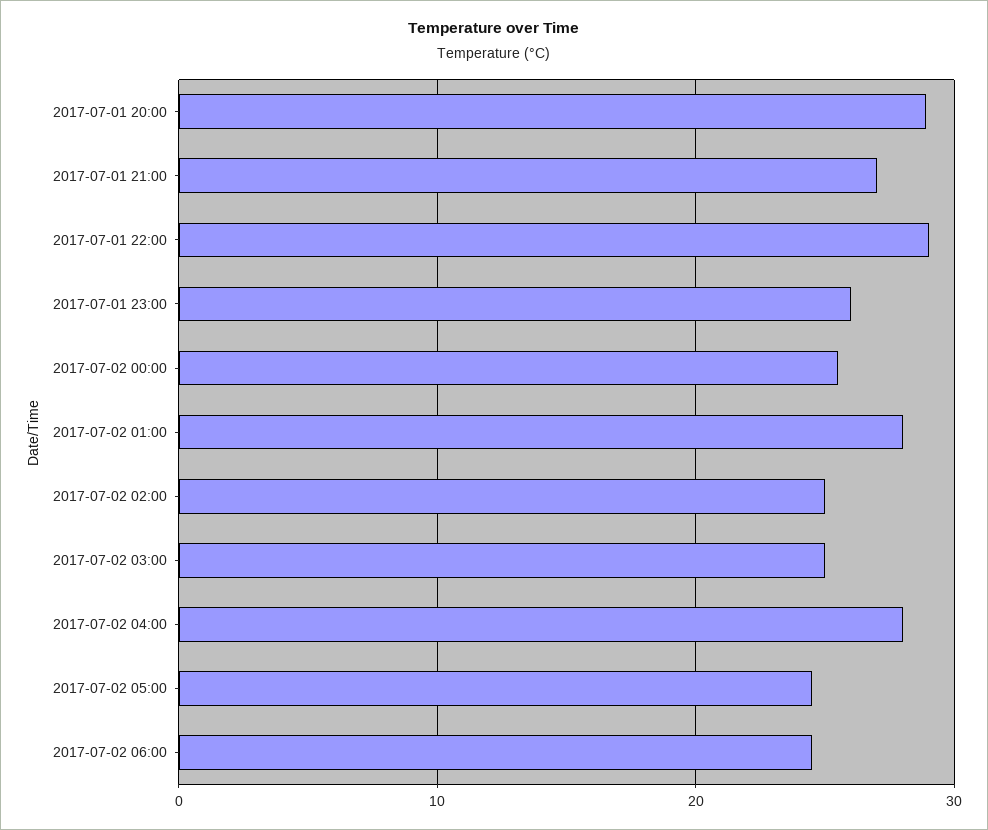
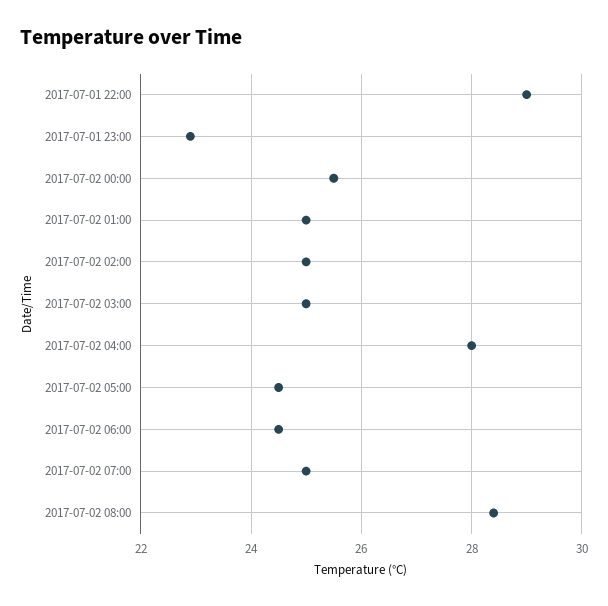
2017-07-01 20:00: 29 -> none
2017-07-01 21:00: 27 -> none
2017-07-01 23:00: 26 -> 23
2017-07-02 01:00: 28 -> 25
2017-07-02 07:00: none -> 25
2017-07-02 08:00: none -> 28.5

